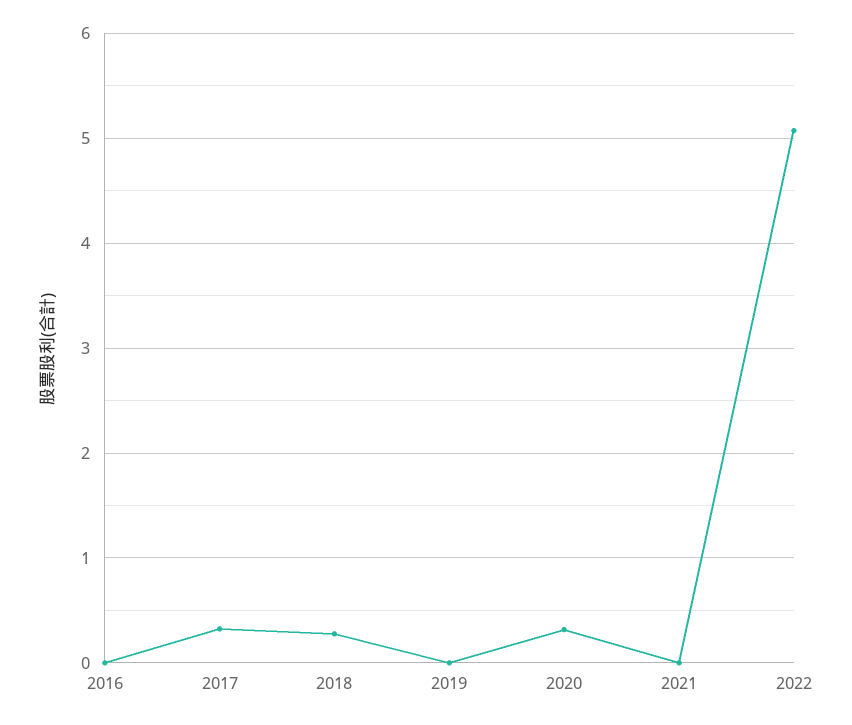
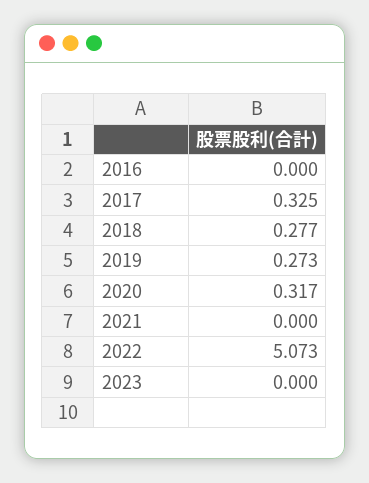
2019: 0 -> 0.273
2023: none -> 0

